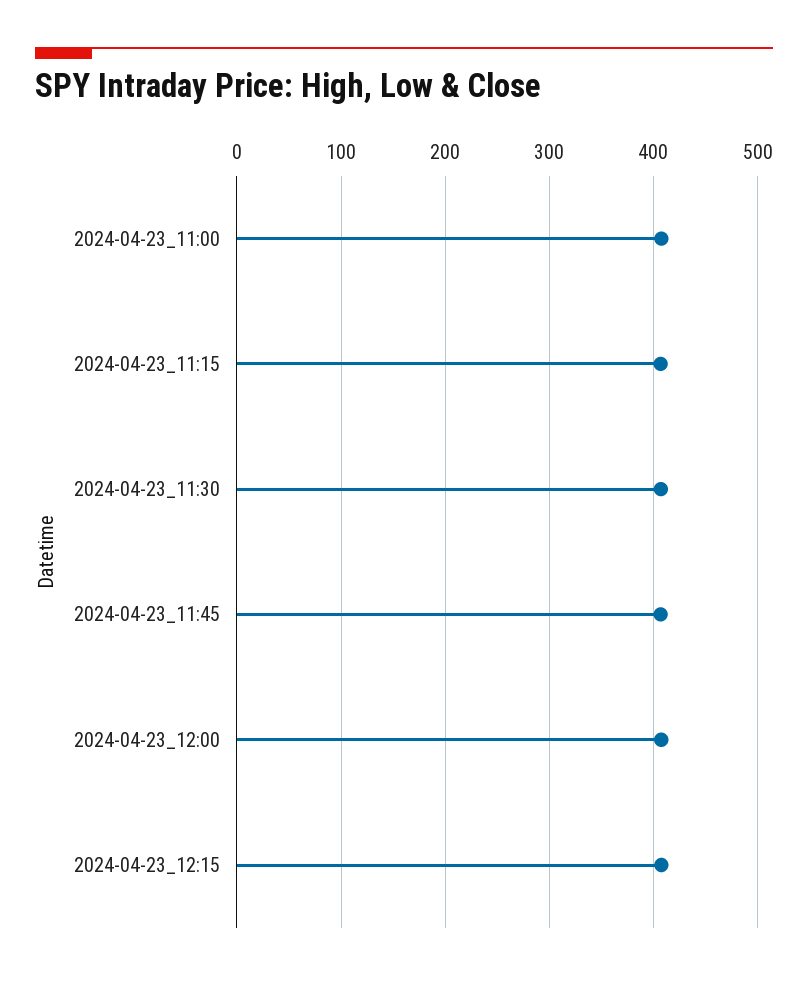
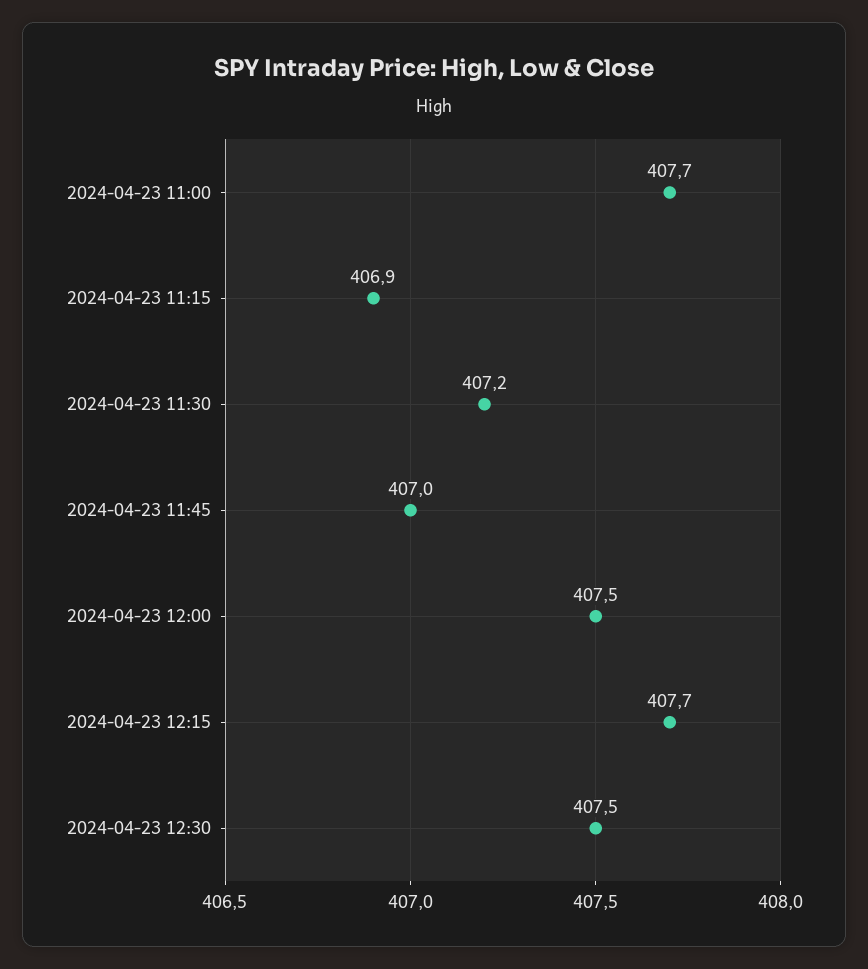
2024-04-23 12:30: none -> 407.5

